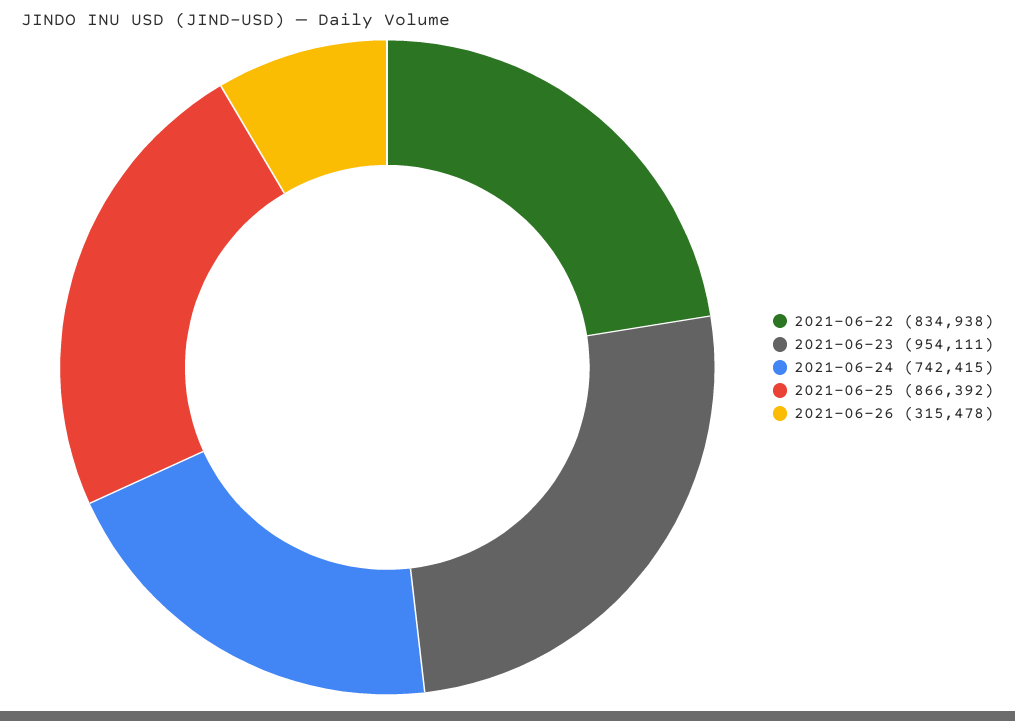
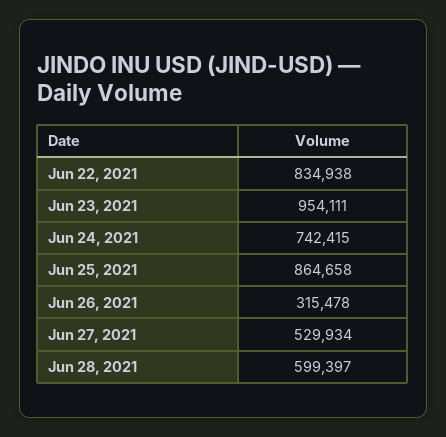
2021-06-25: 866392 -> 864658
Jun 27, 2021: none -> 529934
Jun 28, 2021: none -> 599397

